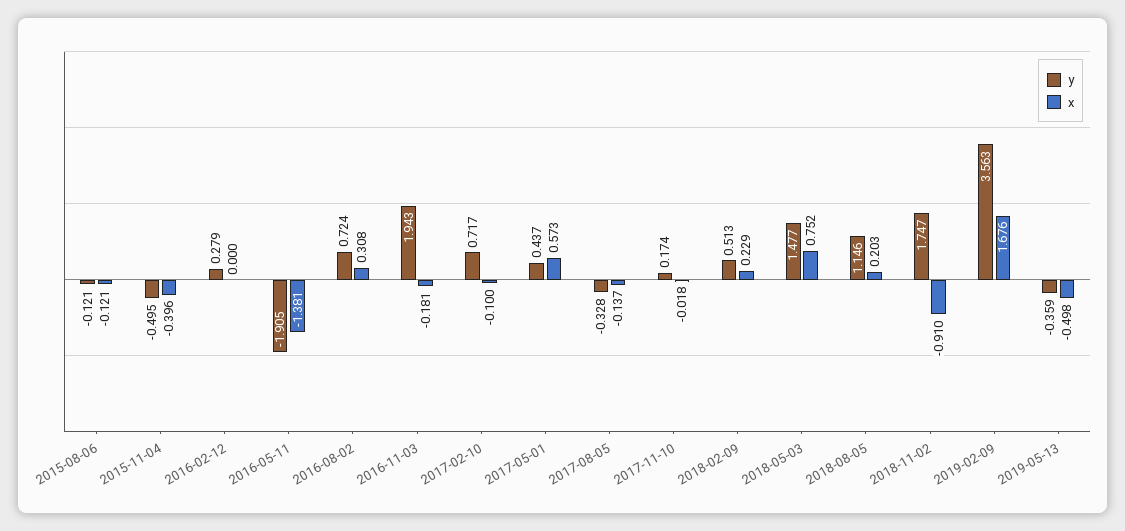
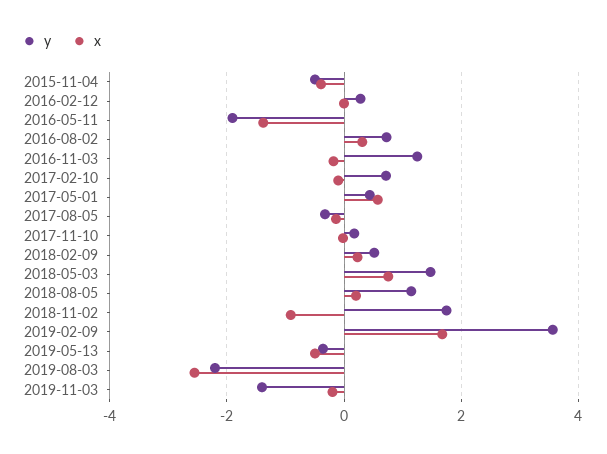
y, 2015-08-06: -0.121 -> none
x, 2015-08-06: -0.121 -> none
y, 2016-11-03: 1.943 -> 1.2
y, 2019-08-03: none -> -2.2
x, 2019-08-03: none -> -2.6
y, 2019-11-03: none -> -1.4
x, 2019-11-03: none -> -0.2

